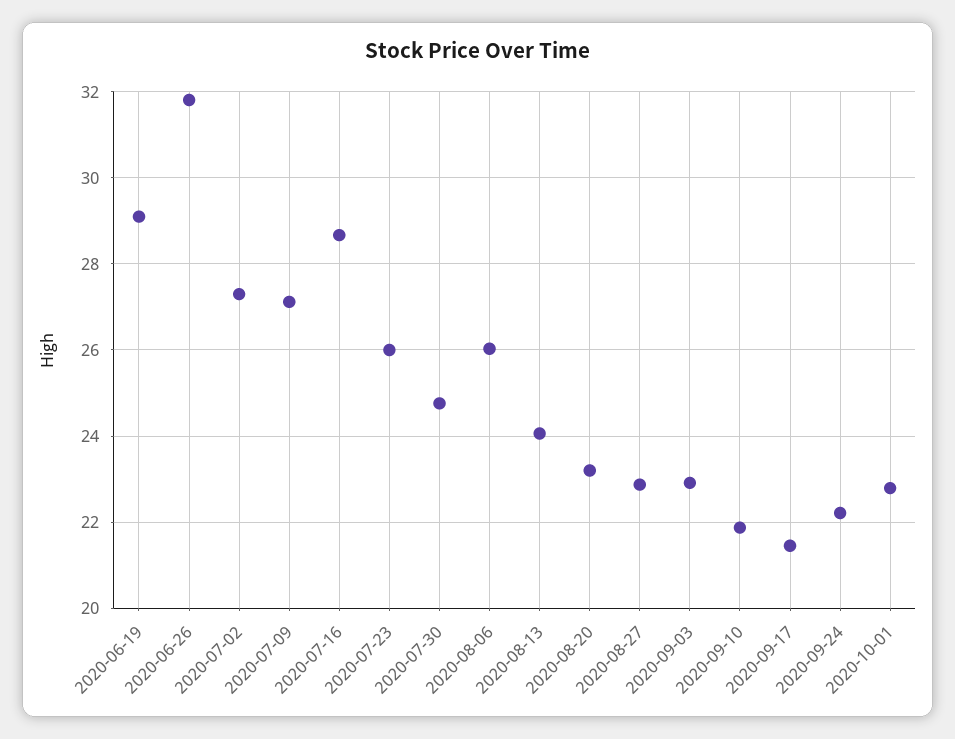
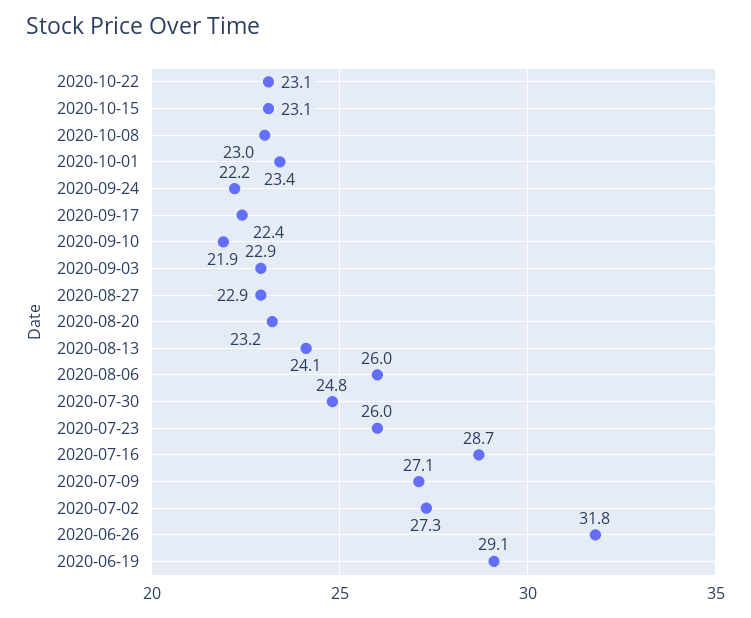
2020-09-17: 21.4 -> 22.4
2020-10-01: 22.8 -> 23.4
2020-10-22: none -> 23.1
2020-10-15: none -> 23.1
2020-10-08: none -> 23

